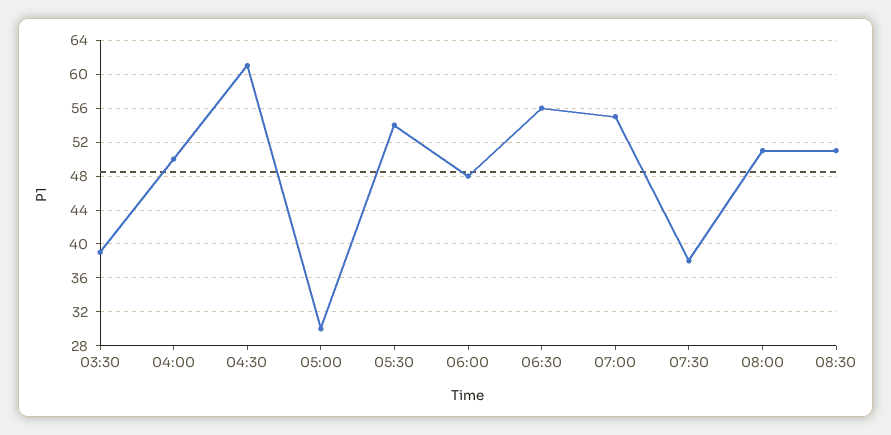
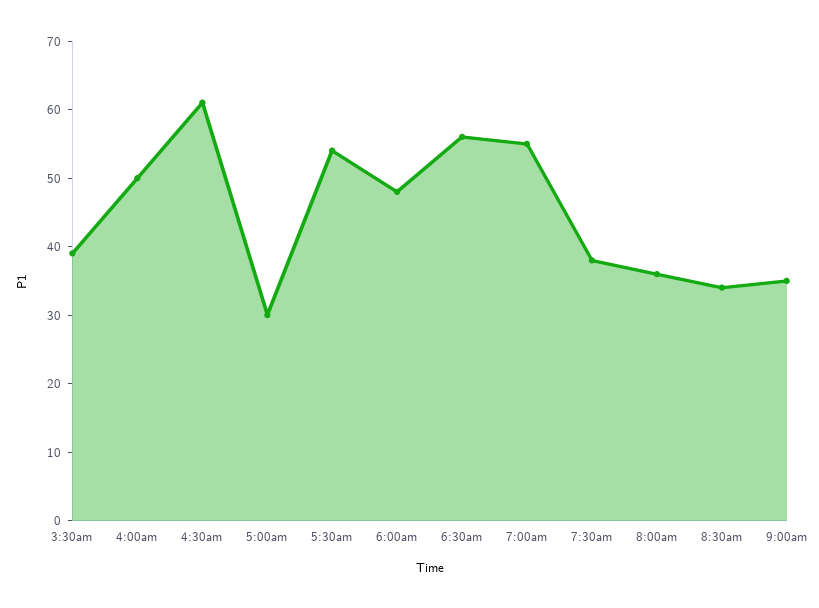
08:00: 51 -> 35
08:30: 51 -> 35
9:00am: none -> 35

